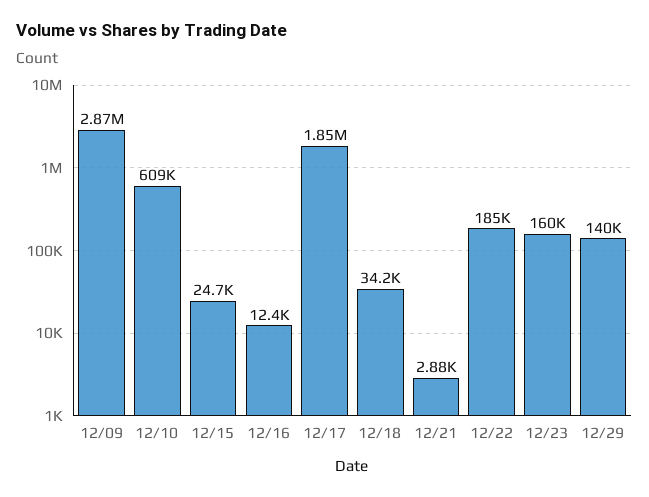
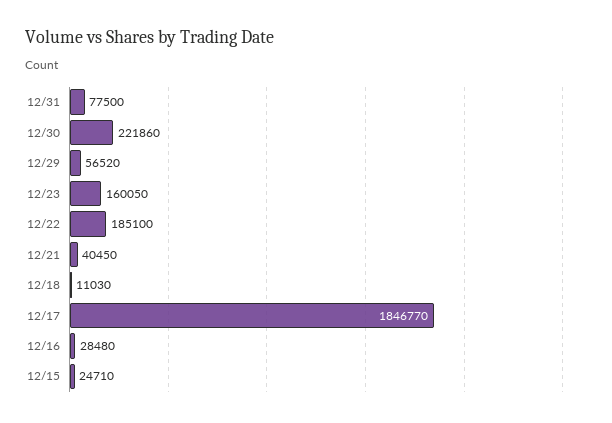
12/09: 2870000 -> none
12/10: 609000 -> none
12/16: 12400 -> 28480
12/18: 34200 -> 11030
12/21: 2880 -> 40450
12/29: 140000 -> 56520
12/31: none -> 77500
12/30: none -> 221860

